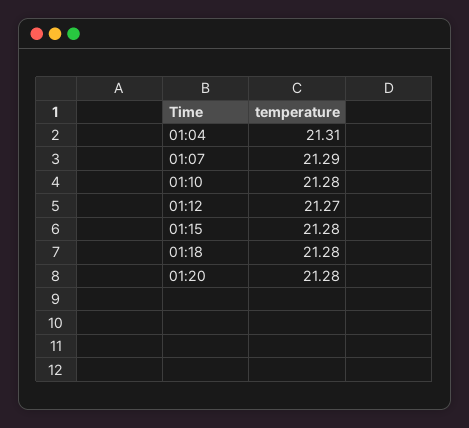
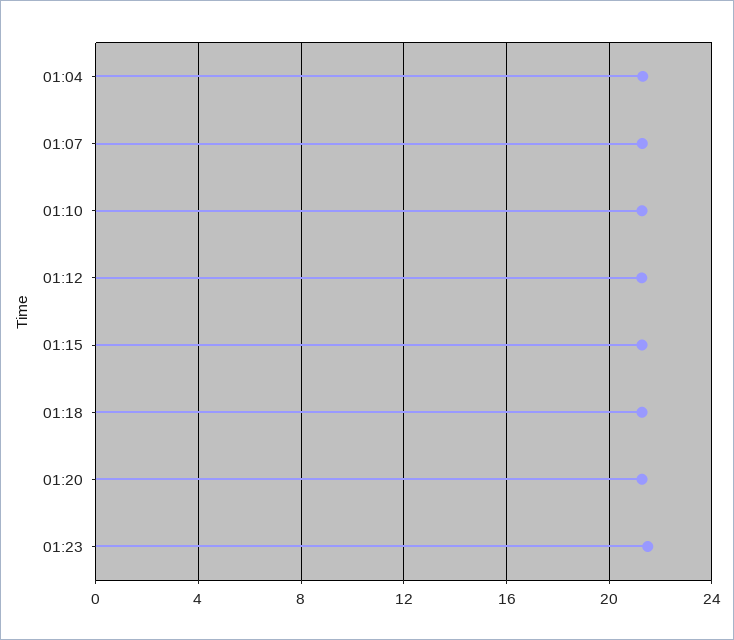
01:23: none -> 21.5

